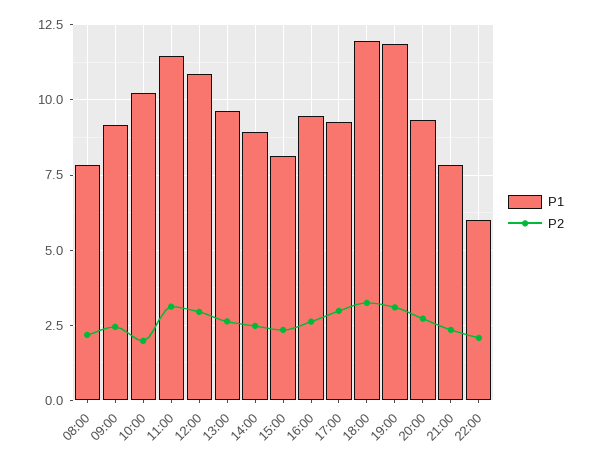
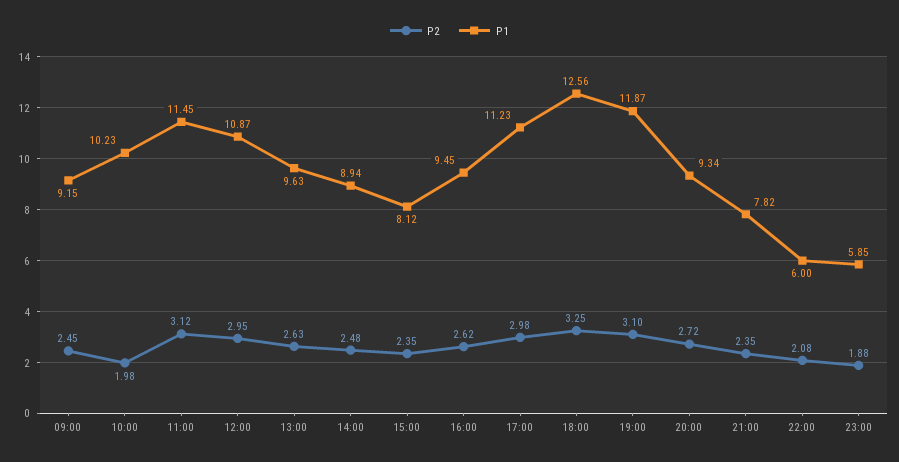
P1, 08:00: 7.75 -> none
P2, 08:00: 2.25 -> none
P1, 17:00: 9.25 -> 11.23
P1, 18:00: 12 -> 12.56
P2, 23:00: none -> 1.88
P1, 23:00: none -> 5.85

